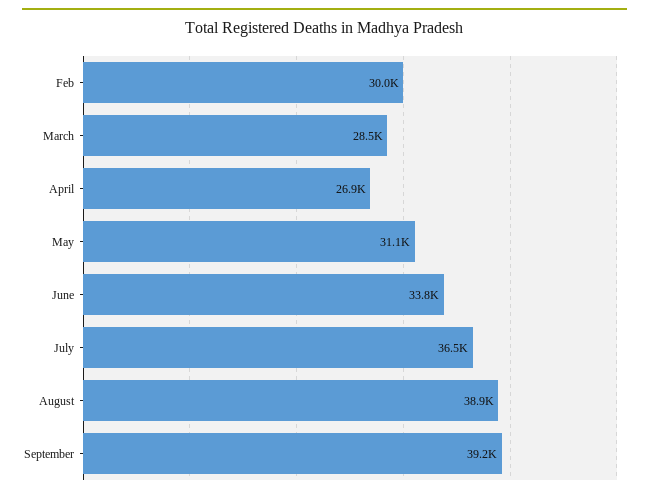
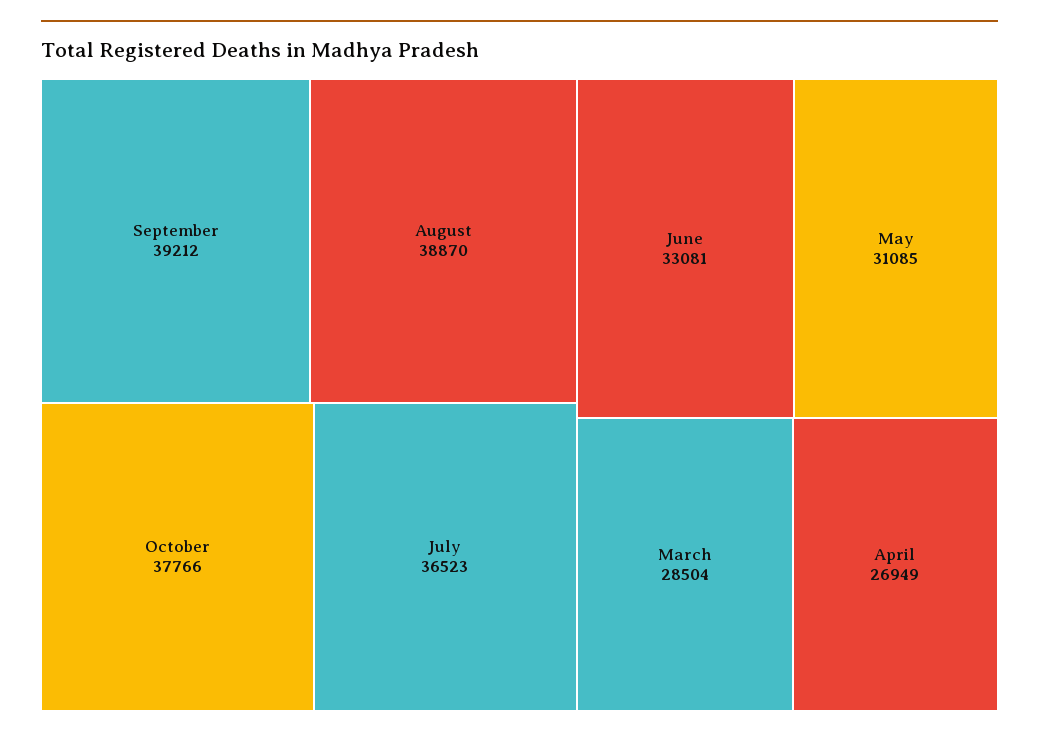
Feb: 30000 -> none
June: 33800 -> 33081
October: none -> 37766

